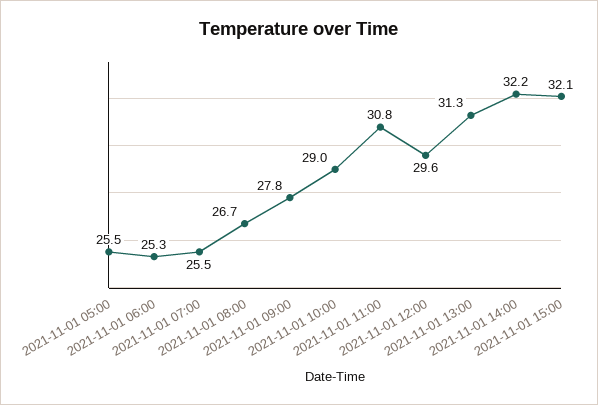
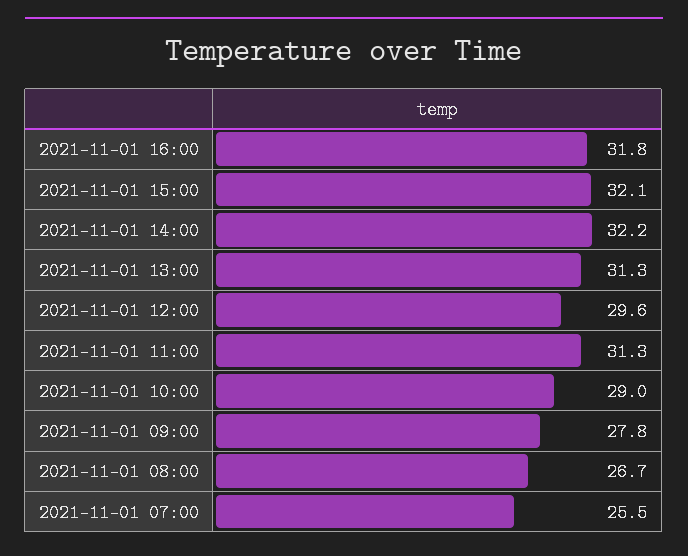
2021-11-01 05:00: 25.5 -> none
2021-11-01 06:00: 25.3 -> none
2021-11-01 11:00: 30.8 -> 31.3
2021-11-01 16:00: none -> 31.8

